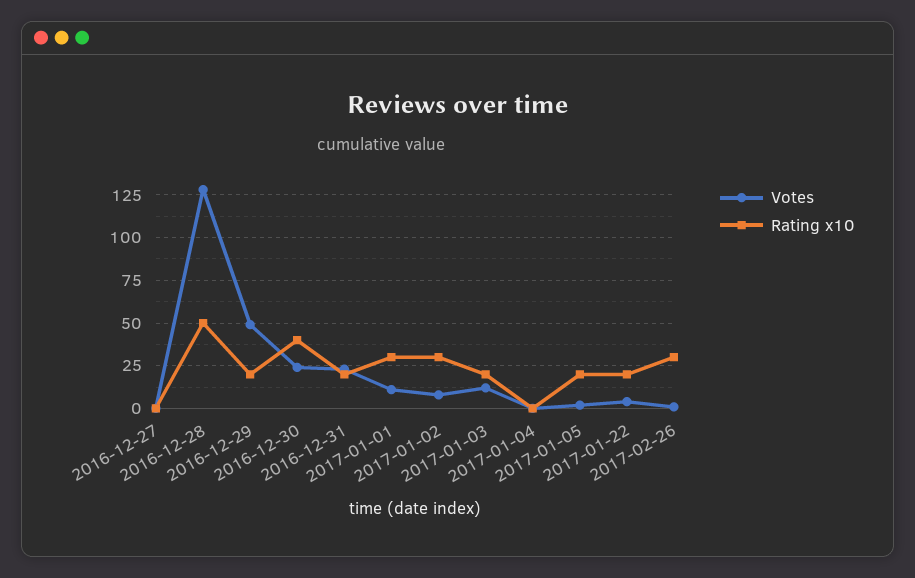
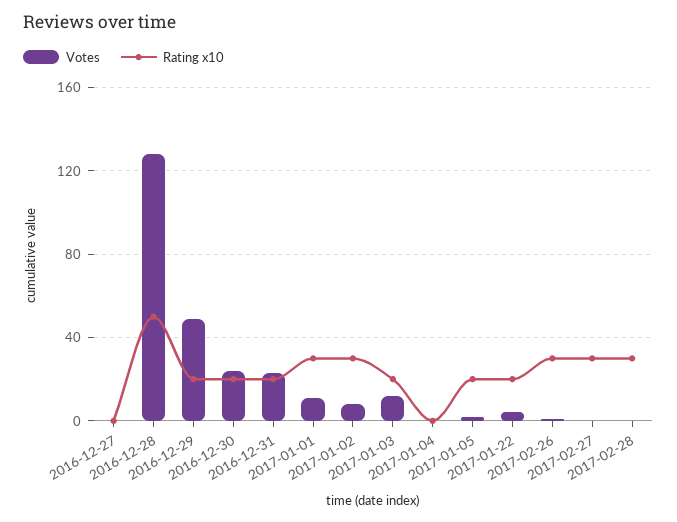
Rating x10, 2016-12-30: 40 -> 20
Votes, 2017-02-27: none -> 0
Rating x10, 2017-02-27: none -> 30
Votes, 2017-02-28: none -> 0
Rating x10, 2017-02-28: none -> 30

